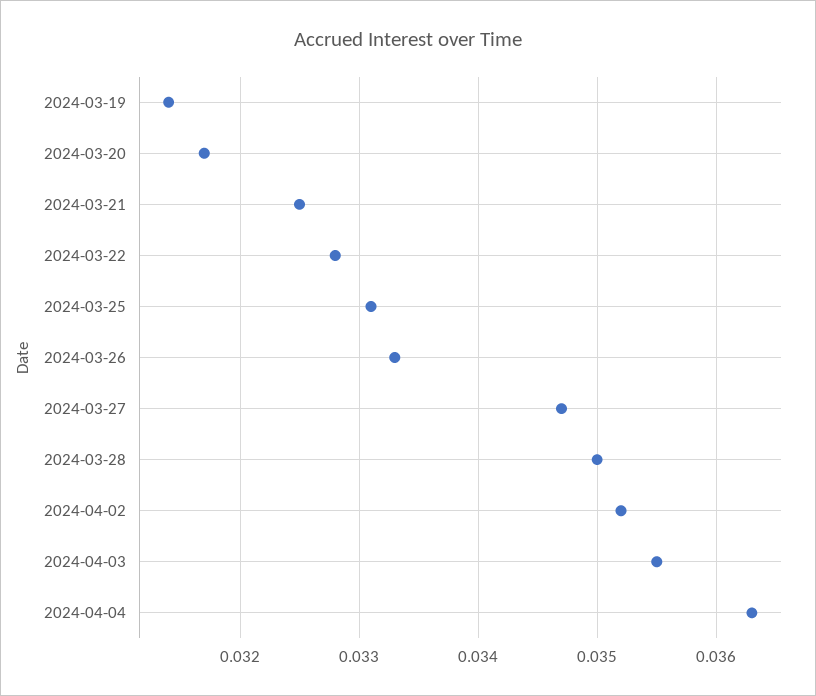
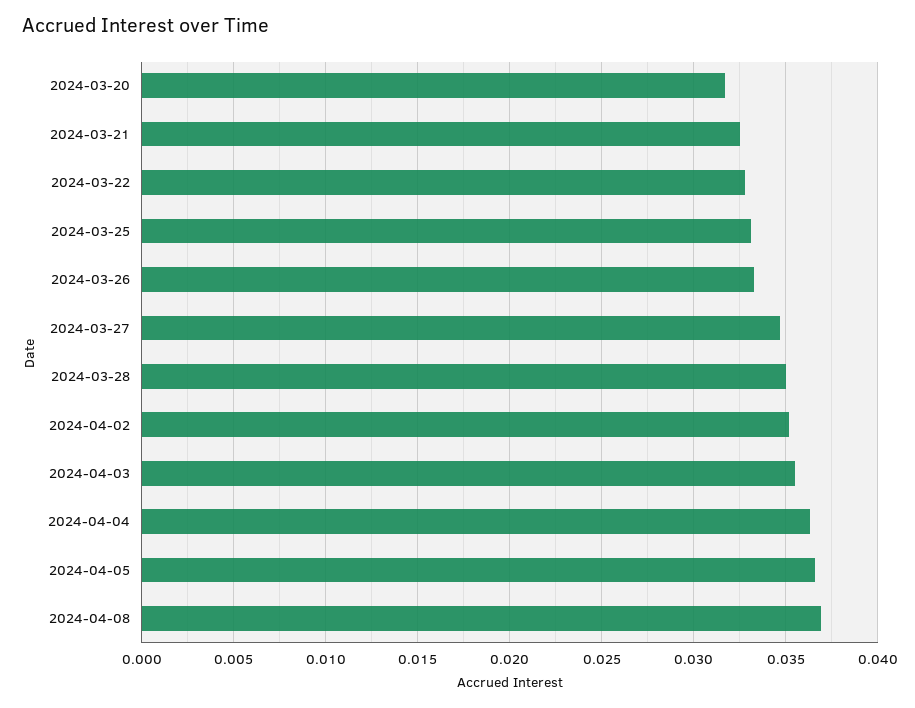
2024-03-19: 0.0314 -> none
2024-04-05: none -> 0.0365
2024-04-08: none -> 0.037

